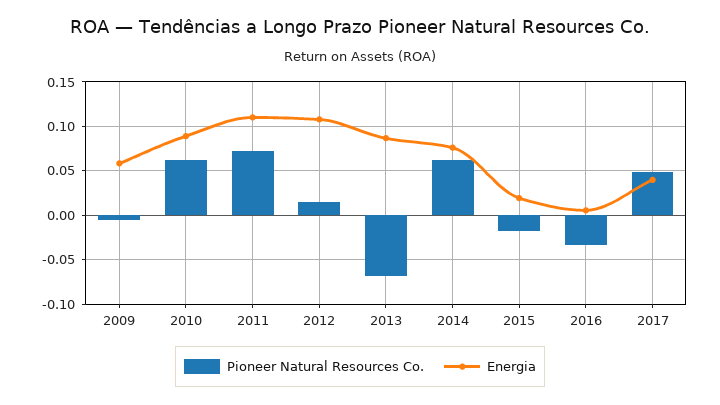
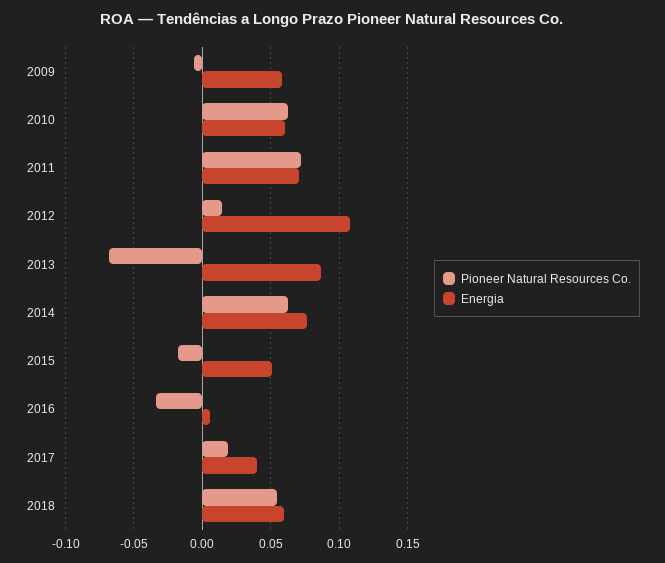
Energia, 2010: 0.09 -> 0.06
Energia, 2011: 0.11 -> 0.07
Energia, 2015: 0.02 -> 0.05
Pioneer Natural Resources Co., 2017: 0.05 -> 0.02
Pioneer Natural Resources Co., 2018: none -> 0.055
Energia, 2018: none -> 0.06

